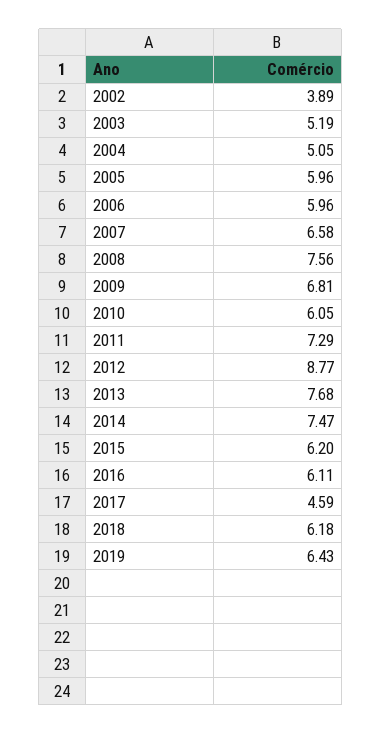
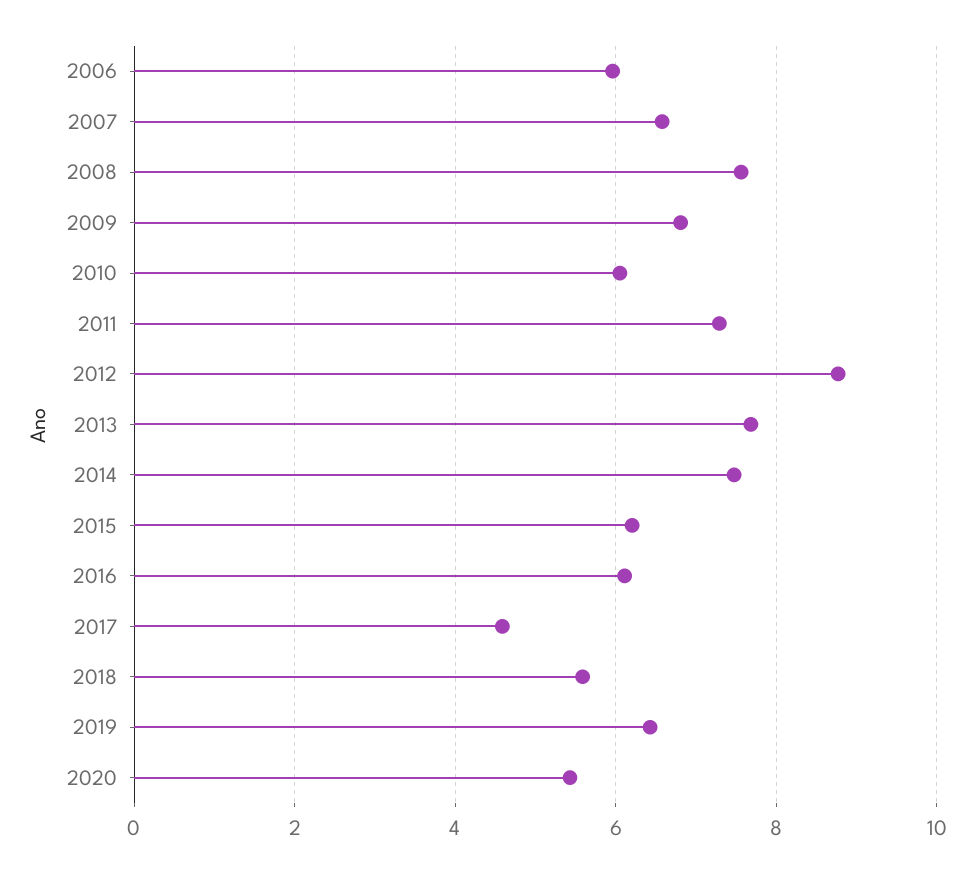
2002: 3.89 -> none
2003: 5.19 -> none
2004: 5.05 -> none
2005: 5.96 -> none
2018: 6.18 -> 5.6
2020: none -> 5.4

